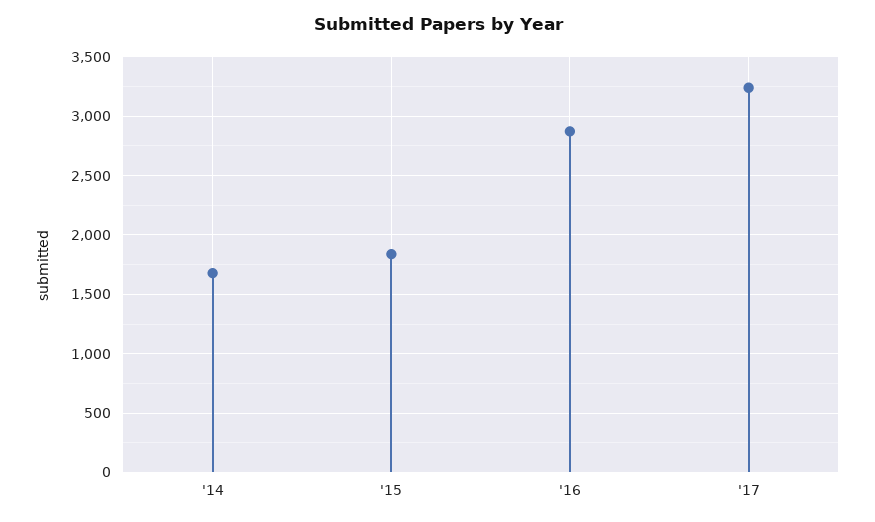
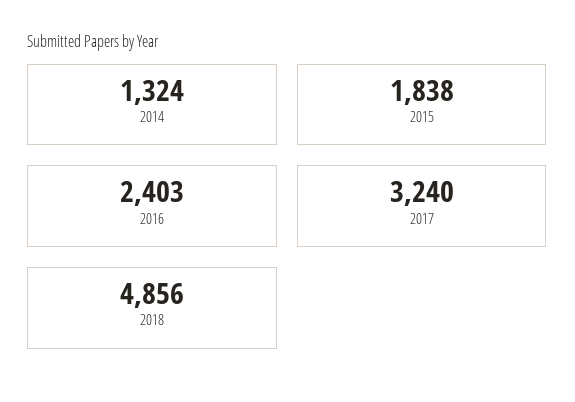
'14: 1700 -> 1324
'16: 2900 -> 2403
2018: none -> 4856

